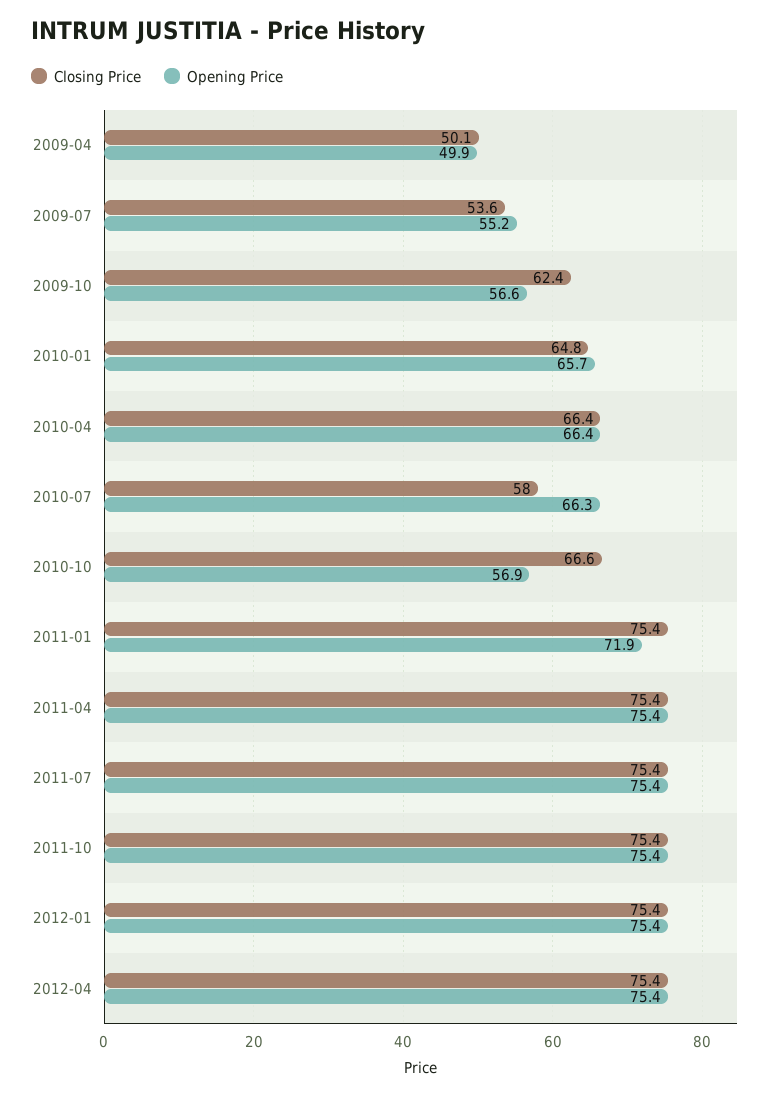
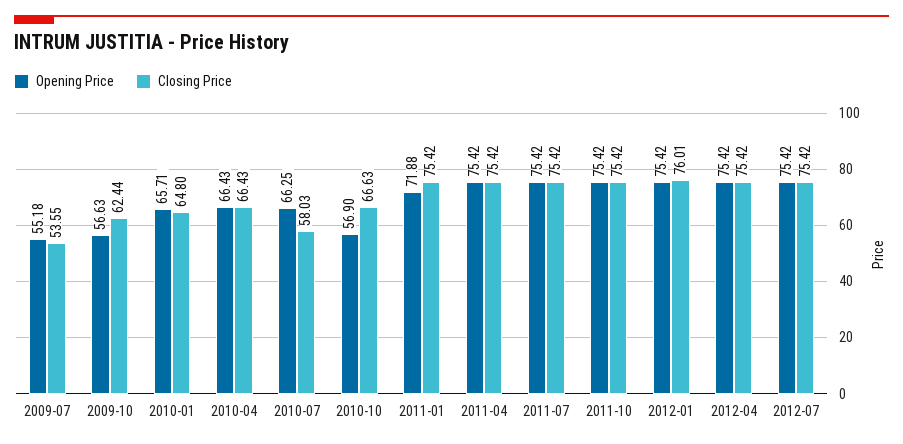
Closing Price, 2009-04: 50.1 -> none
Opening Price, 2009-04: 49.9 -> none
Closing Price, 2012-01: 75.4 -> 76.01
Opening Price, 2012-07: none -> 75.42
Closing Price, 2012-07: none -> 75.42

